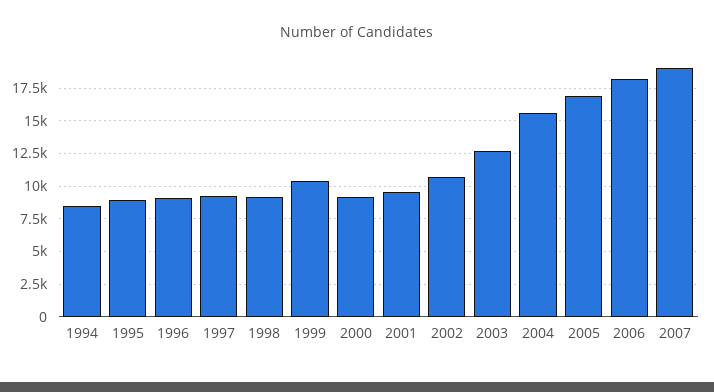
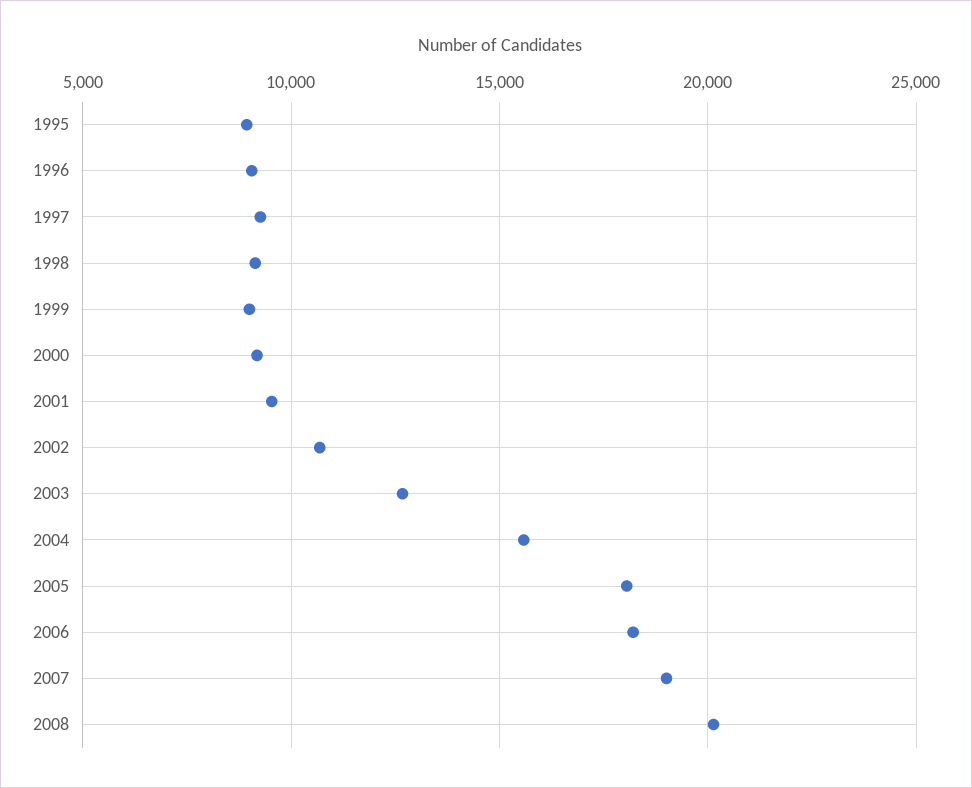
1994: 8500 -> none
1999: 10500 -> 9000
2005: 17000 -> 18000
2008: none -> 20000

